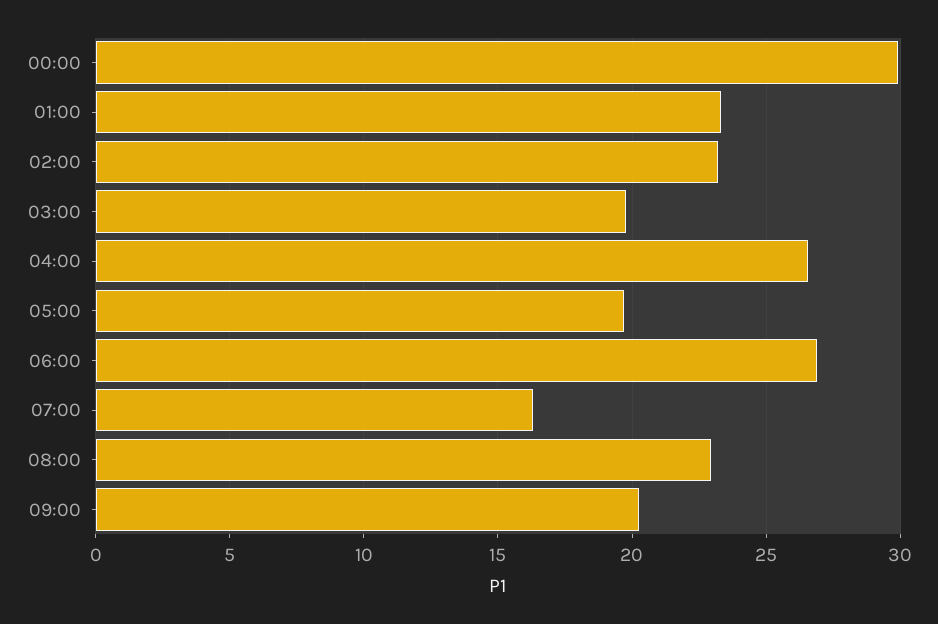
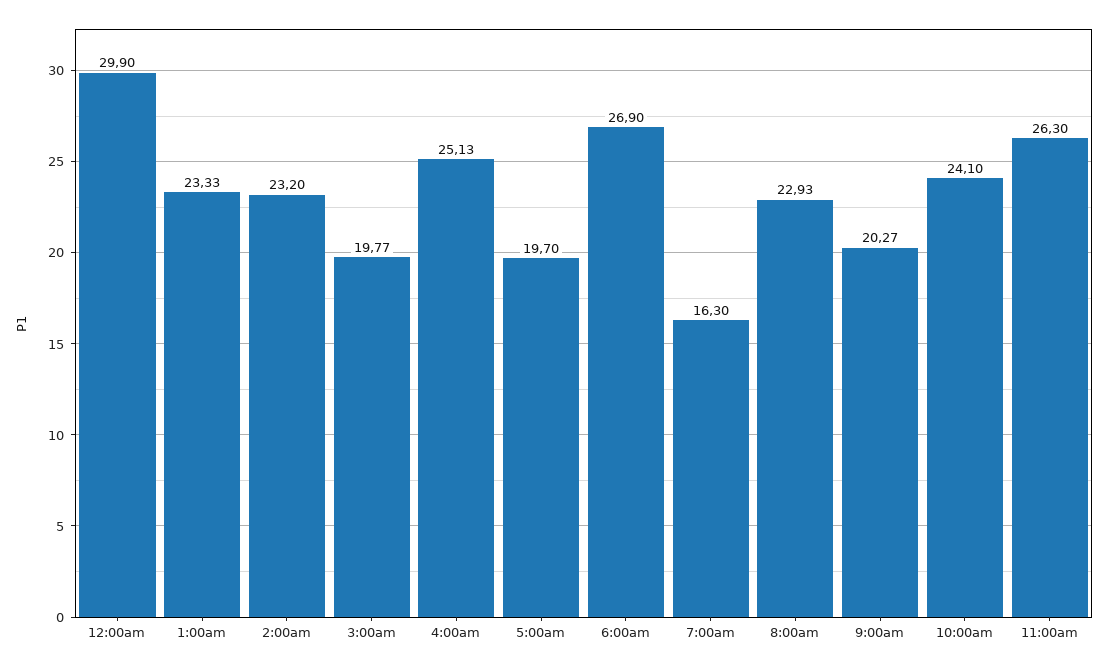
04:00: 26.5 -> 25.13
10:00am: none -> 24.1
11:00am: none -> 26.3

